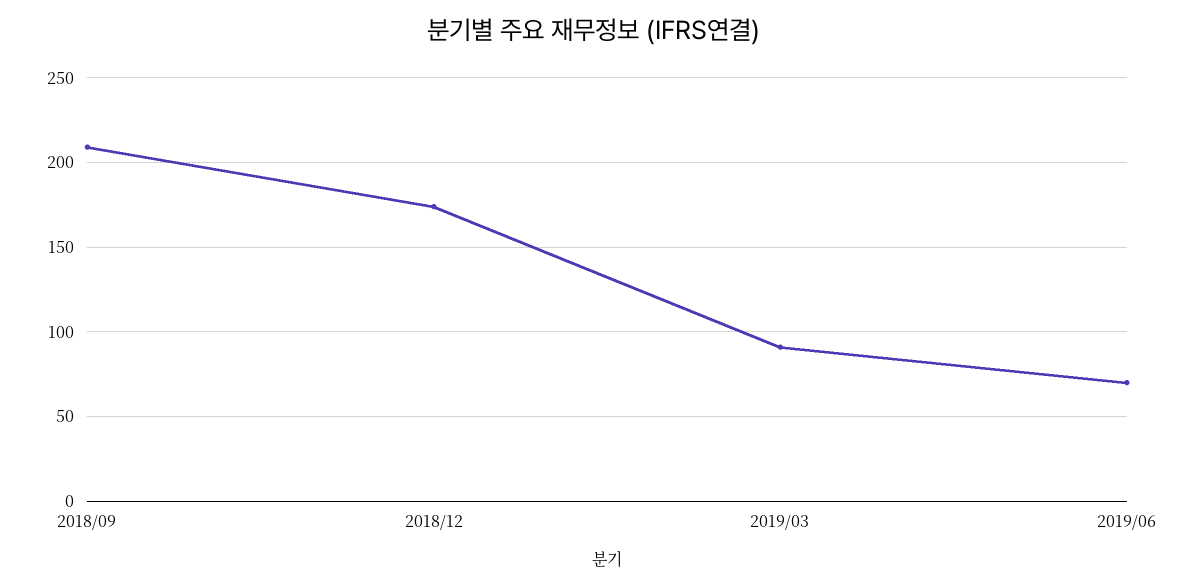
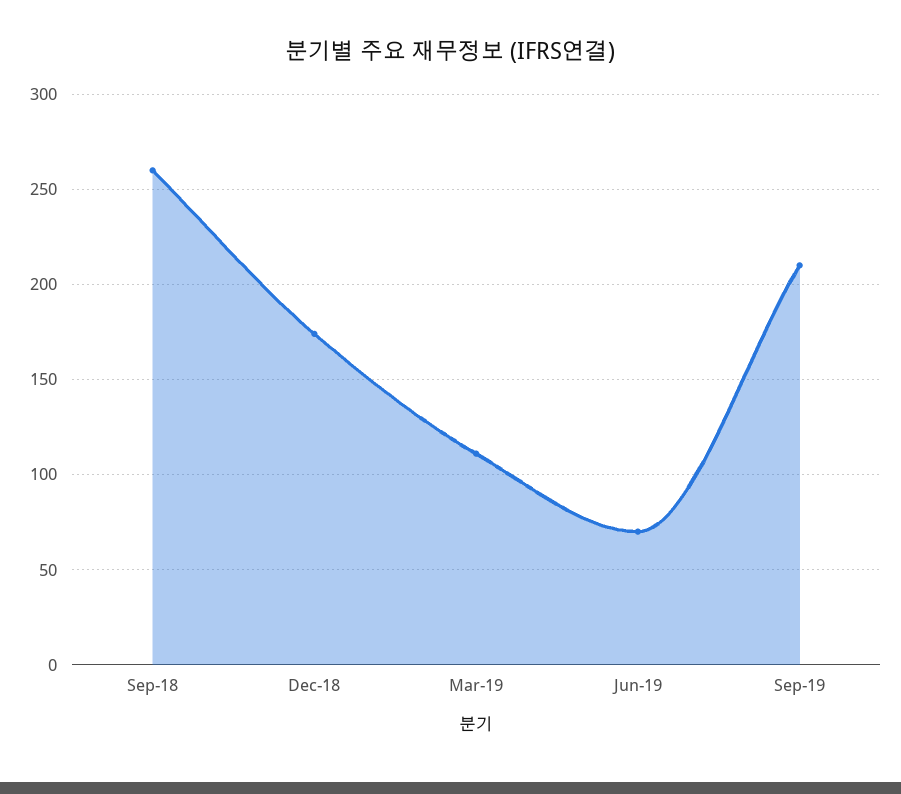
2018/09: 210 -> 260
2019/03: 90 -> 110
Sep-19: none -> 210

